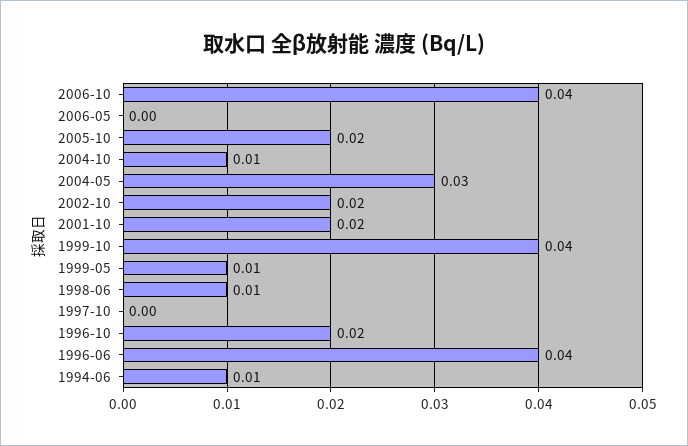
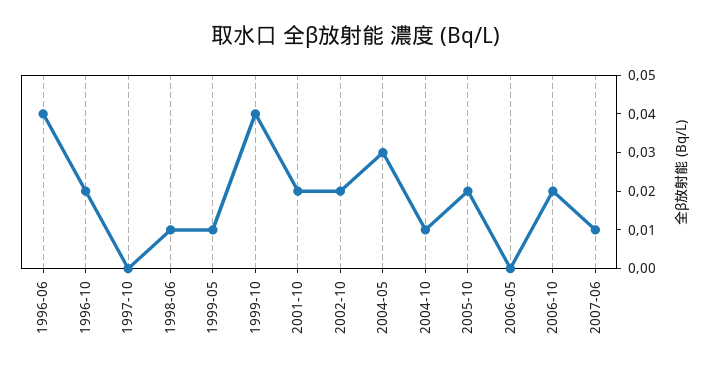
2006-10: 0.04 -> 0.02
1994-06: 0.01 -> none
2007-06: none -> 0.01

